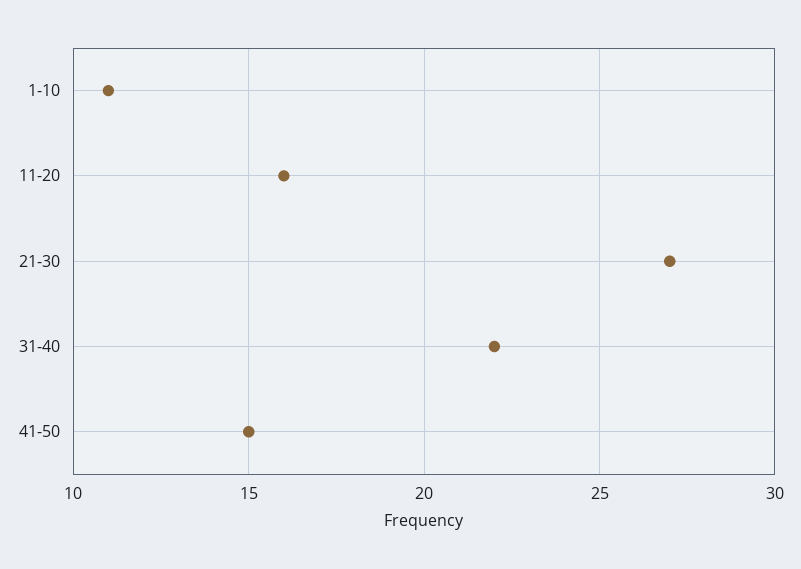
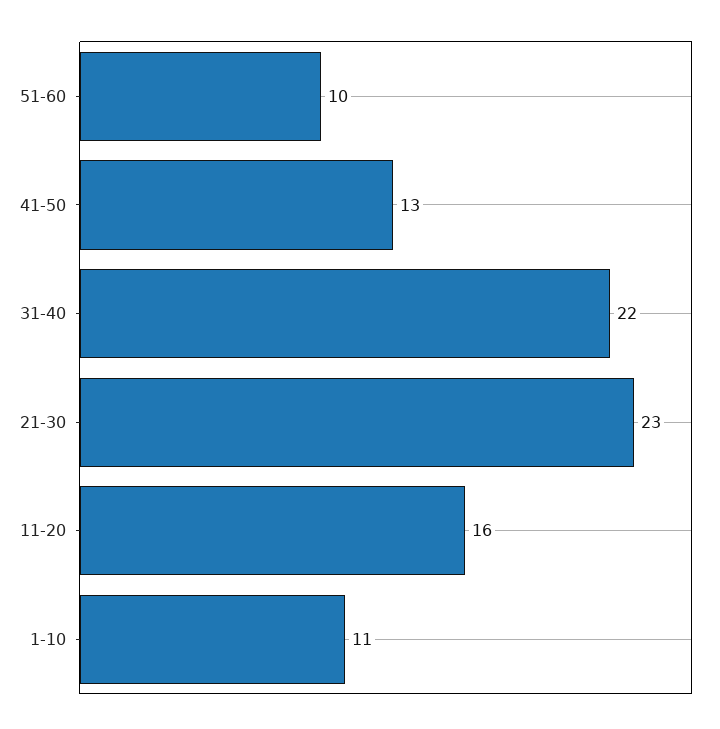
21-30: 27 -> 23
41-50: 15 -> 13
51-60: none -> 10

